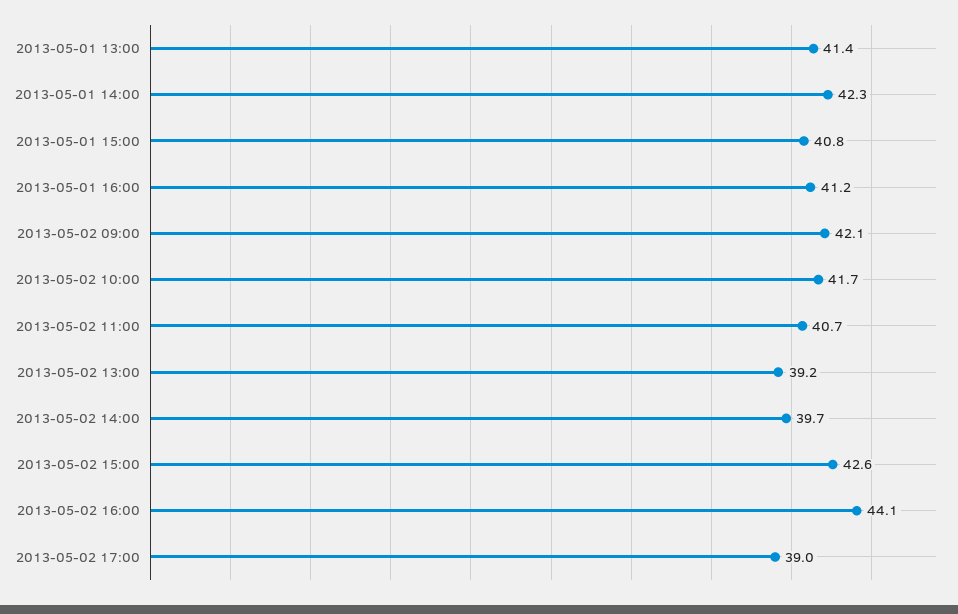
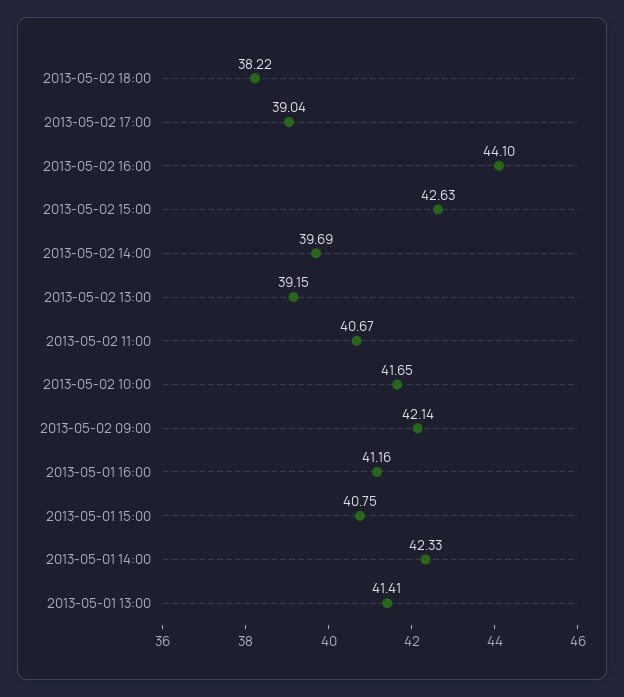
2013-05-02 18:00: none -> 38.22

